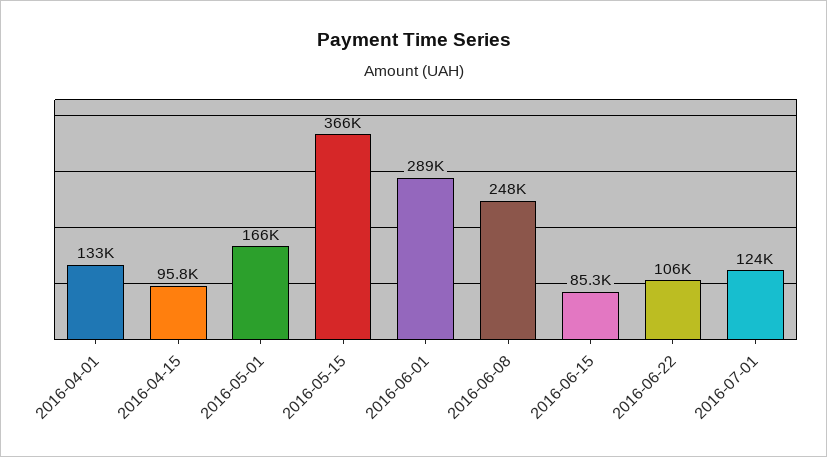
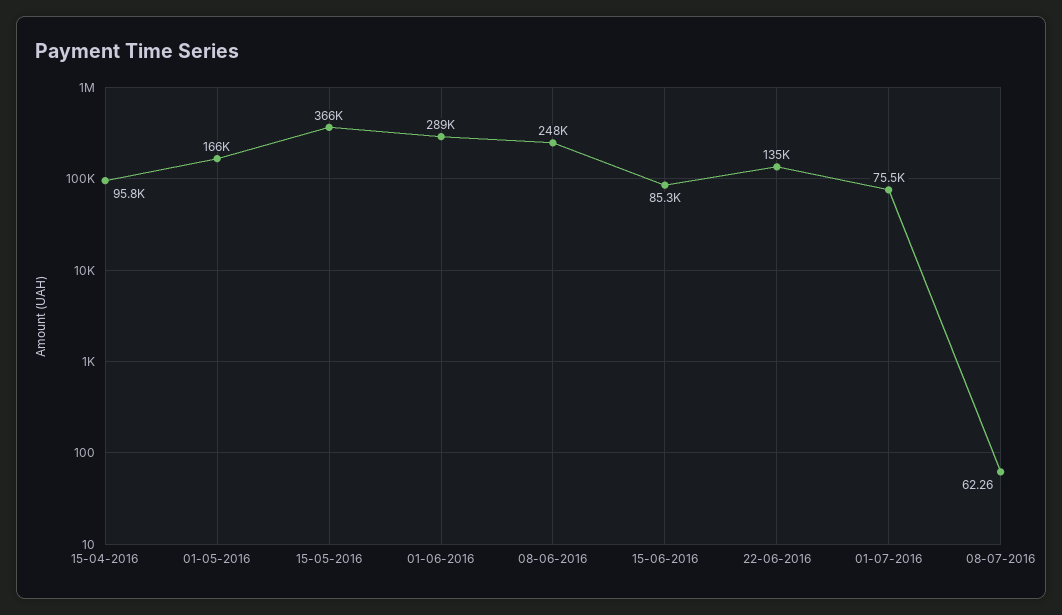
2016-04-01: 133000 -> none
2016-06-22: 106000 -> 135000
2016-07-01: 124000 -> 75500
08-07-2016: none -> 62.26

